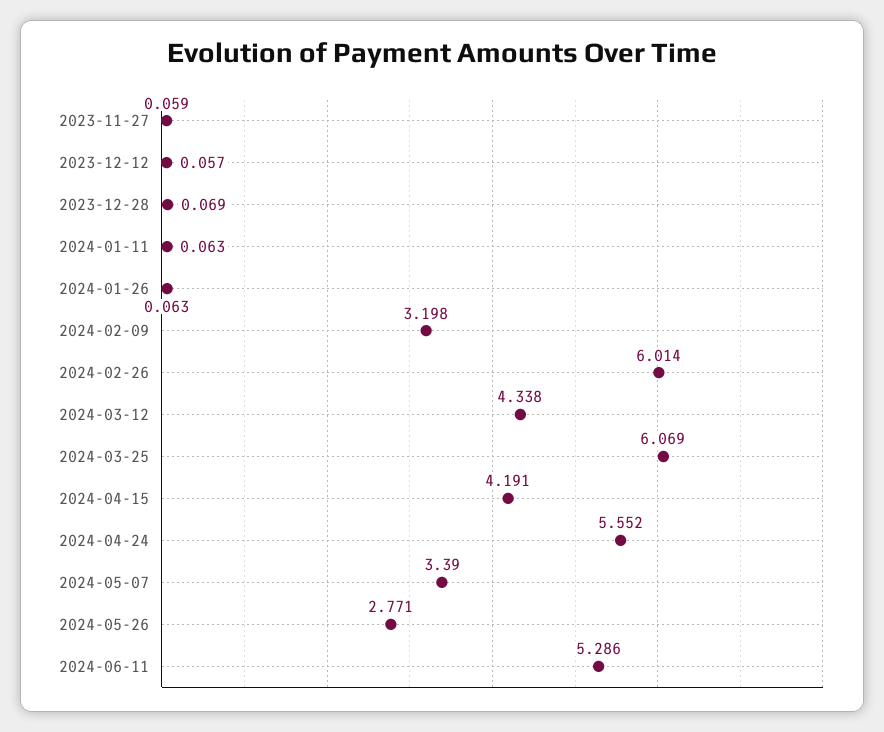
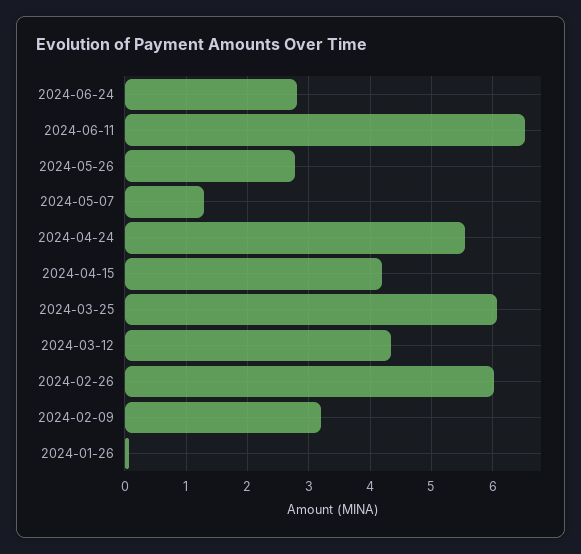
2023-11-27: 0.059 -> none
2023-12-12: 0.057 -> none
2023-12-28: 0.069 -> none
2024-01-11: 0.063 -> none
2024-05-07: 3.39 -> 1.3
2024-06-11: 5.286 -> 6.5
2024-06-24: none -> 2.8

